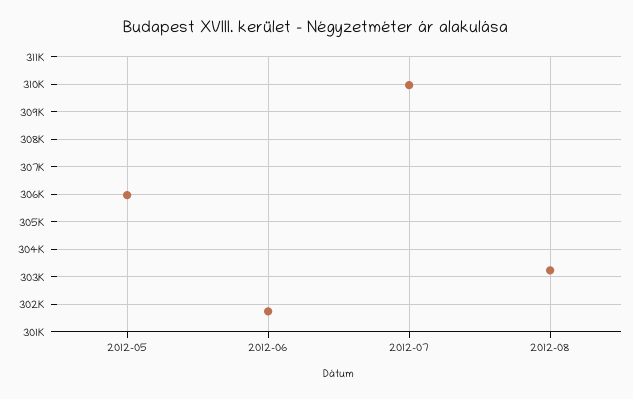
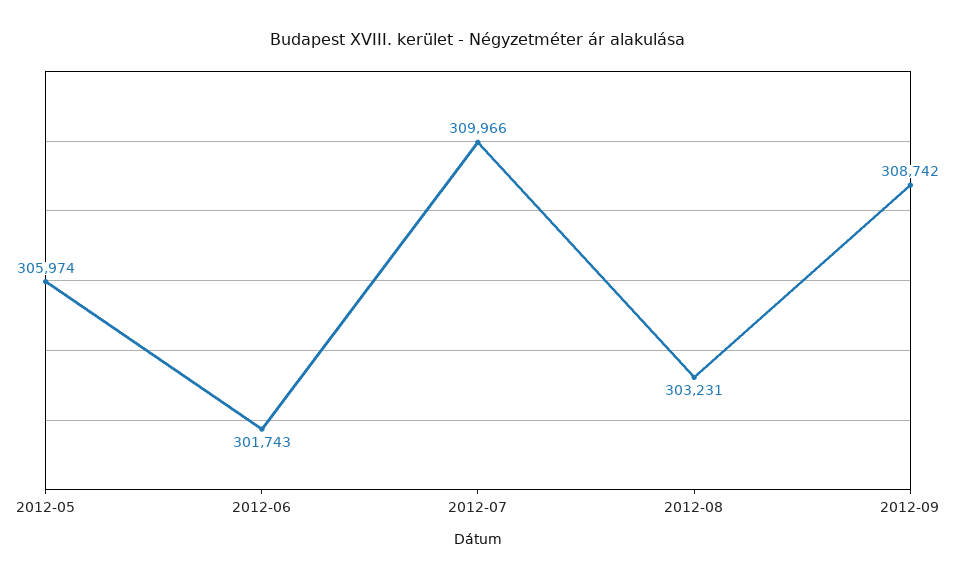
2012-09: none -> 308742

